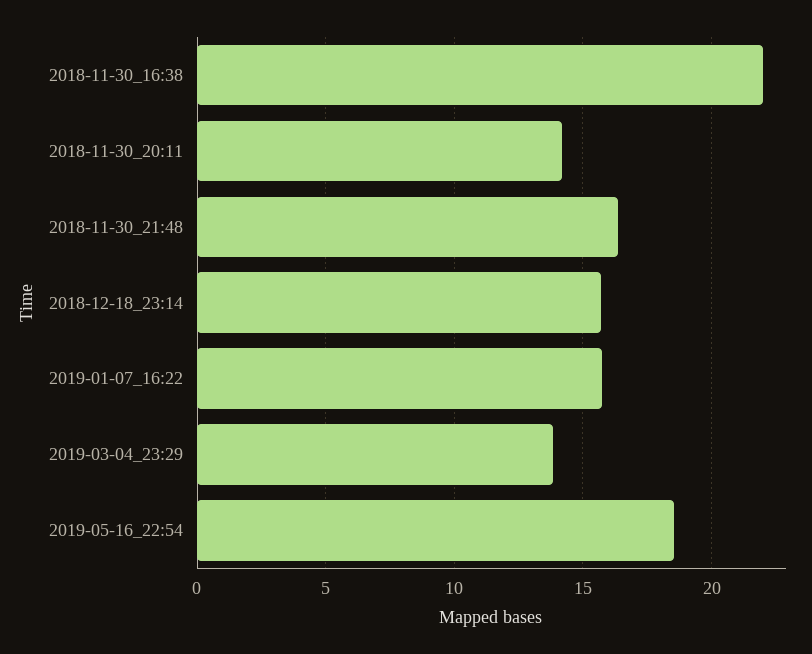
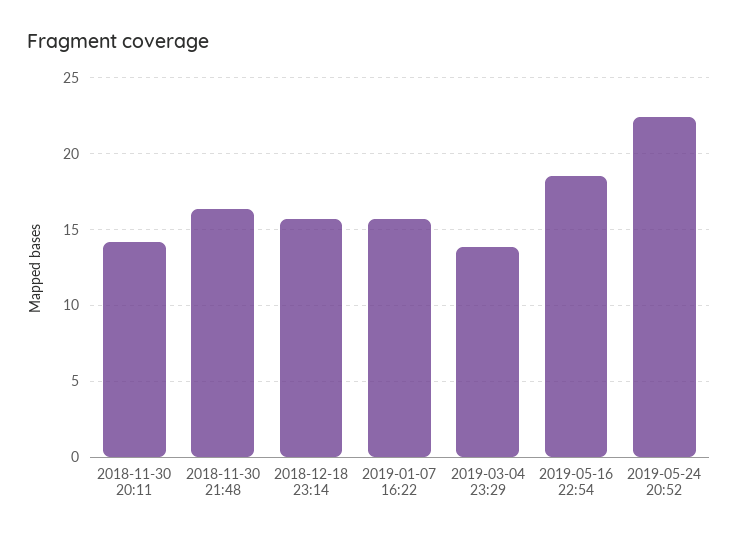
2018-11-30_16:38: 22 -> none
2019-05-24 20:52: none -> 22.5

